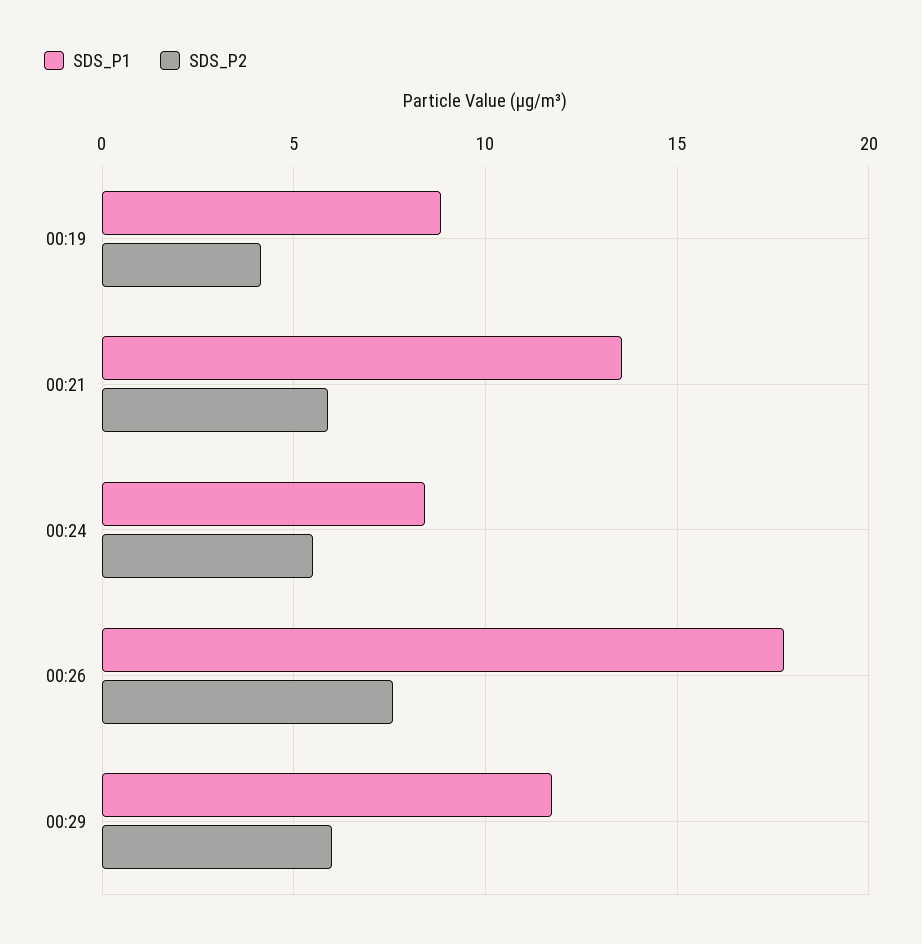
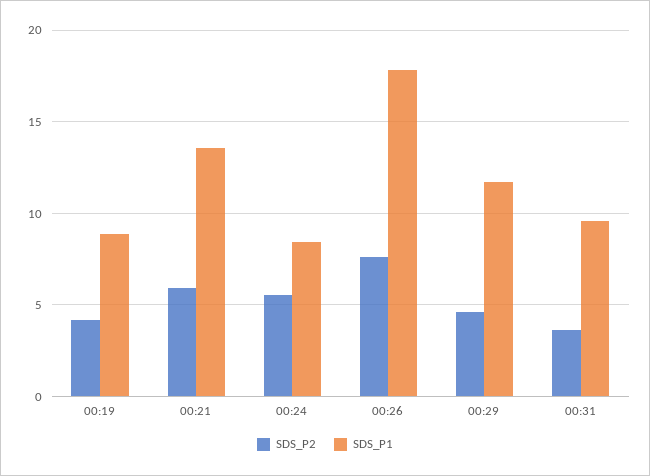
SDS_P2, 00:29: 6 -> 4.5
SDS_P2, 00:31: none -> 3.5
SDS_P1, 00:31: none -> 9.5

